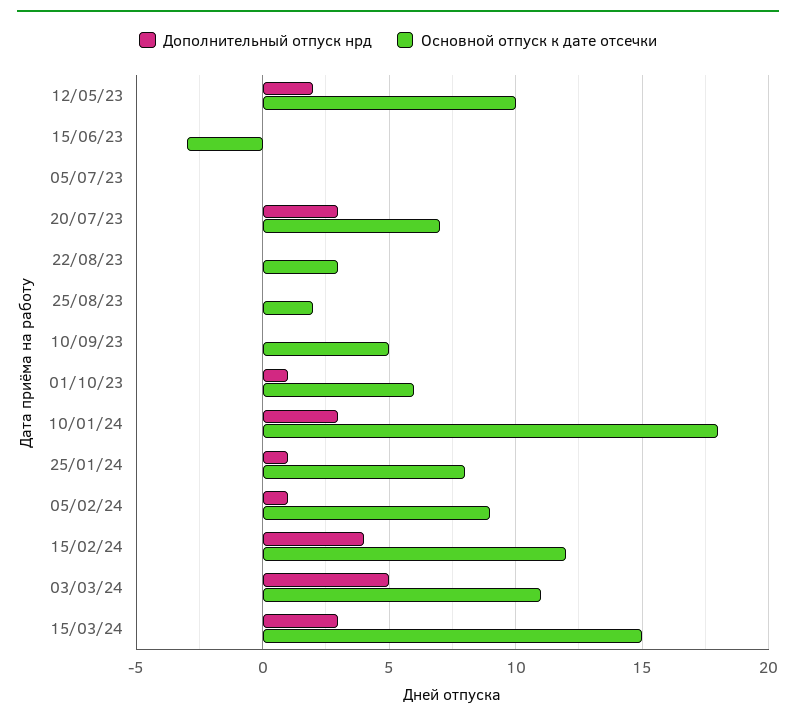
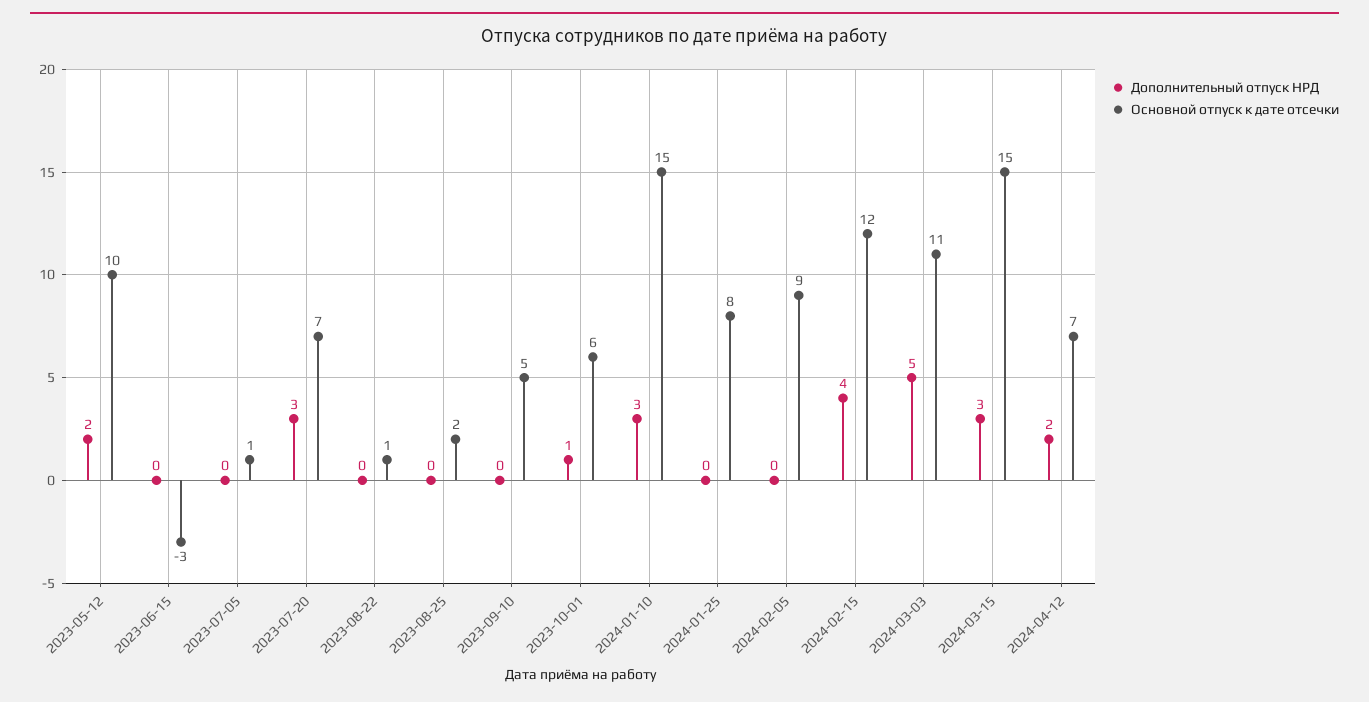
Основной отпуск к дате отсечки, 05/07/23: 0 -> 1
Основной отпуск к дате отсечки, 22/08/23: 3 -> 1
Основной отпуск к дате отсечки, 10/01/24: 18 -> 15
Дополнительный отпуск нрд, 25/01/24: 1 -> 0
Дополнительный отпуск нрд, 05/02/24: 1 -> 0
Дополнительный отпуск нрд, 2024-04-12: none -> 2
Основной отпуск к дате отсечки, 2024-04-12: none -> 7

